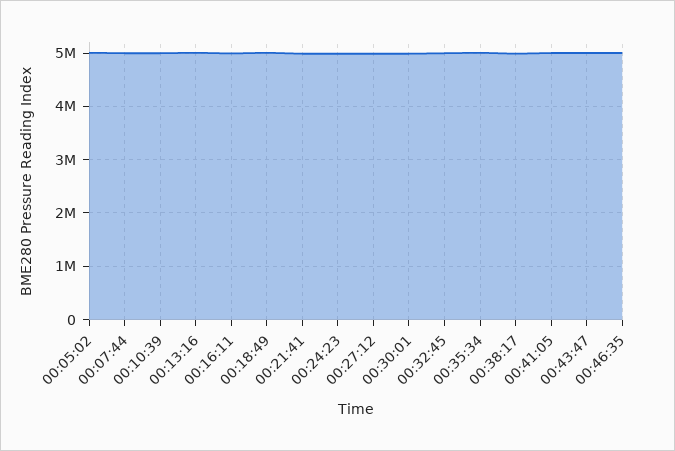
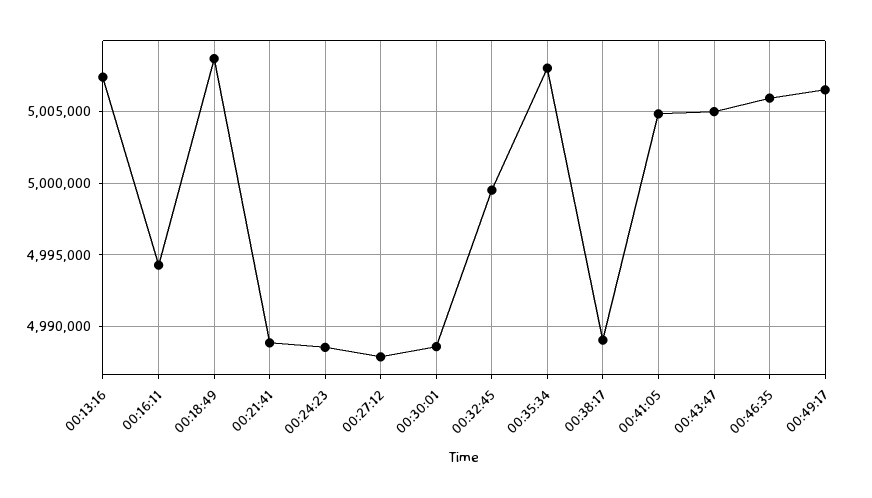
00:05:02: 5000000 -> none
00:07:44: 5000000 -> none
00:10:39: 5000000 -> none
00:49:17: none -> 5006500

